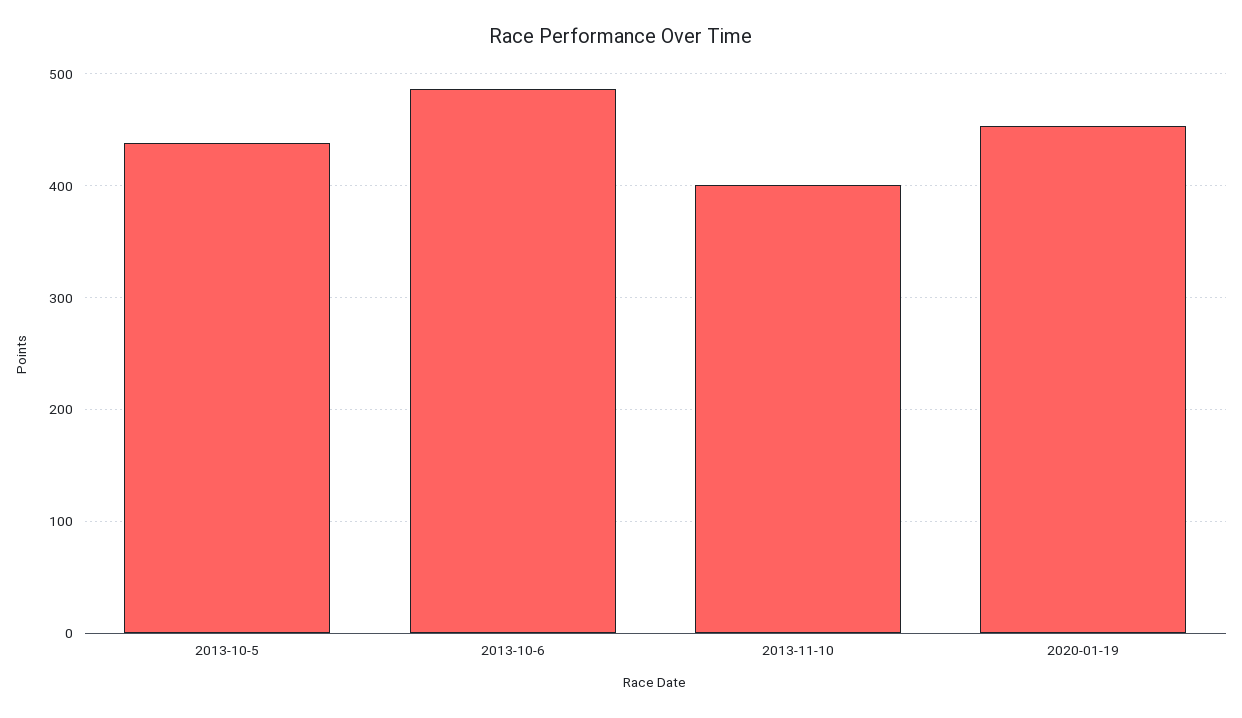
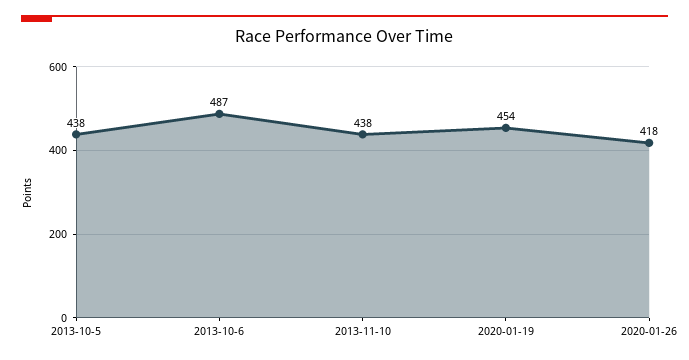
2013-11-10: 400 -> 438
2020-01-26: none -> 418

